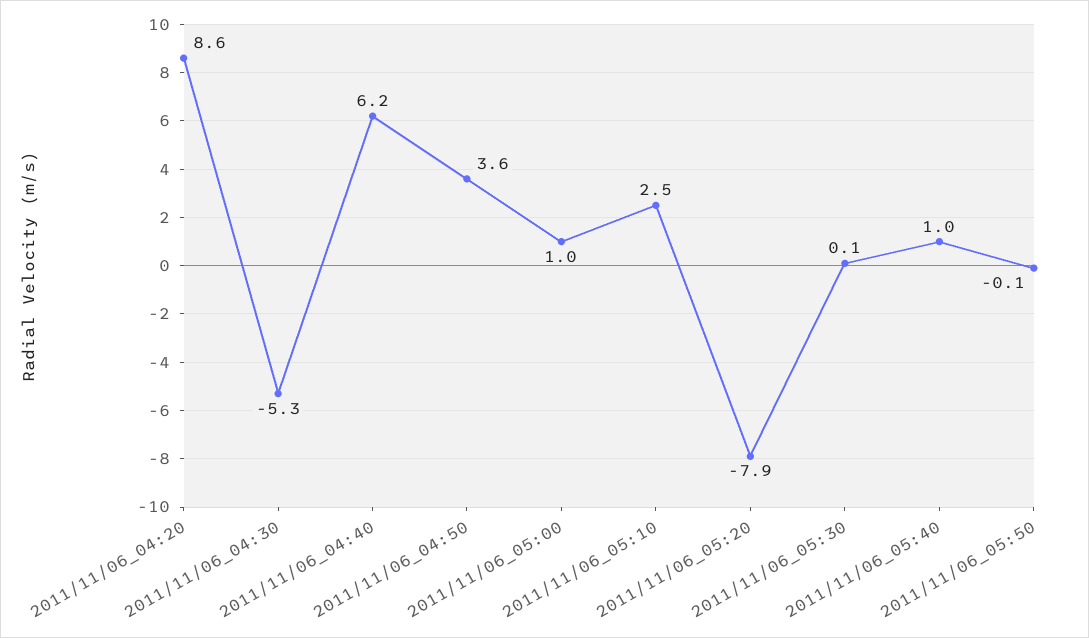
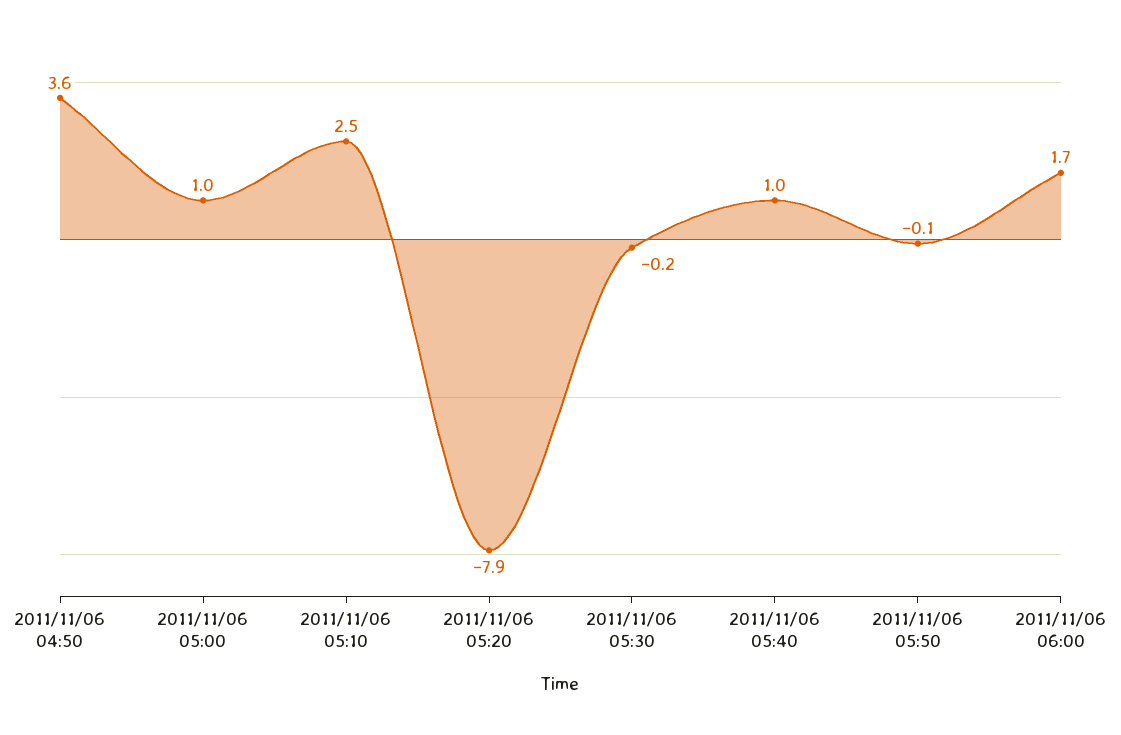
2011/11/06_04:20: 8.6 -> none
2011/11/06_04:30: -5.3 -> none
2011/11/06_04:40: 6.2 -> none
2011/11/06_05:30: 0.1 -> -0.2
2011/11/06 06:00: none -> 1.7

